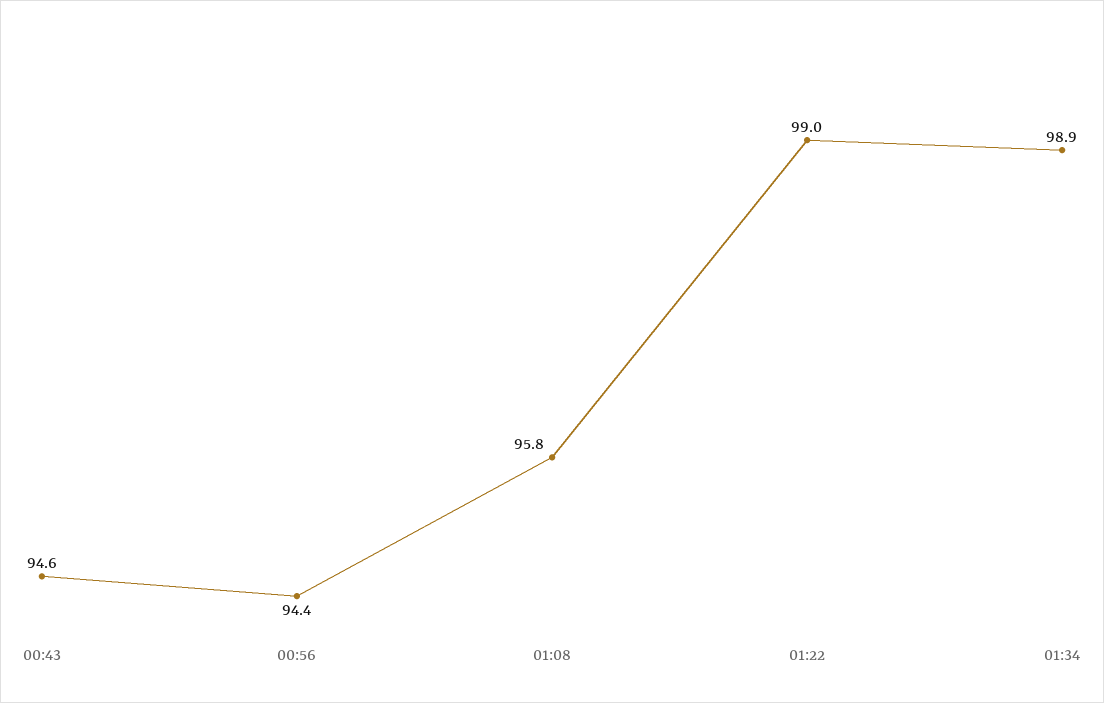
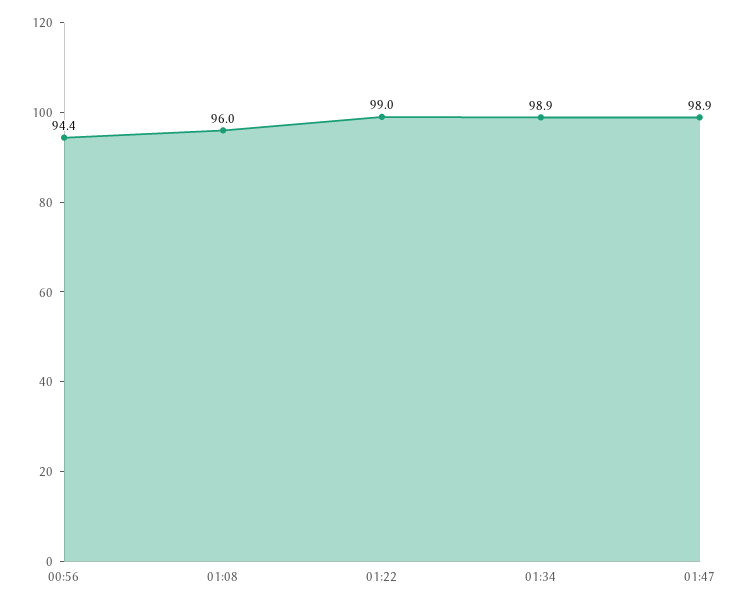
00:43: 94.6 -> none
01:08: 95.8 -> 96
01:47: none -> 98.9

